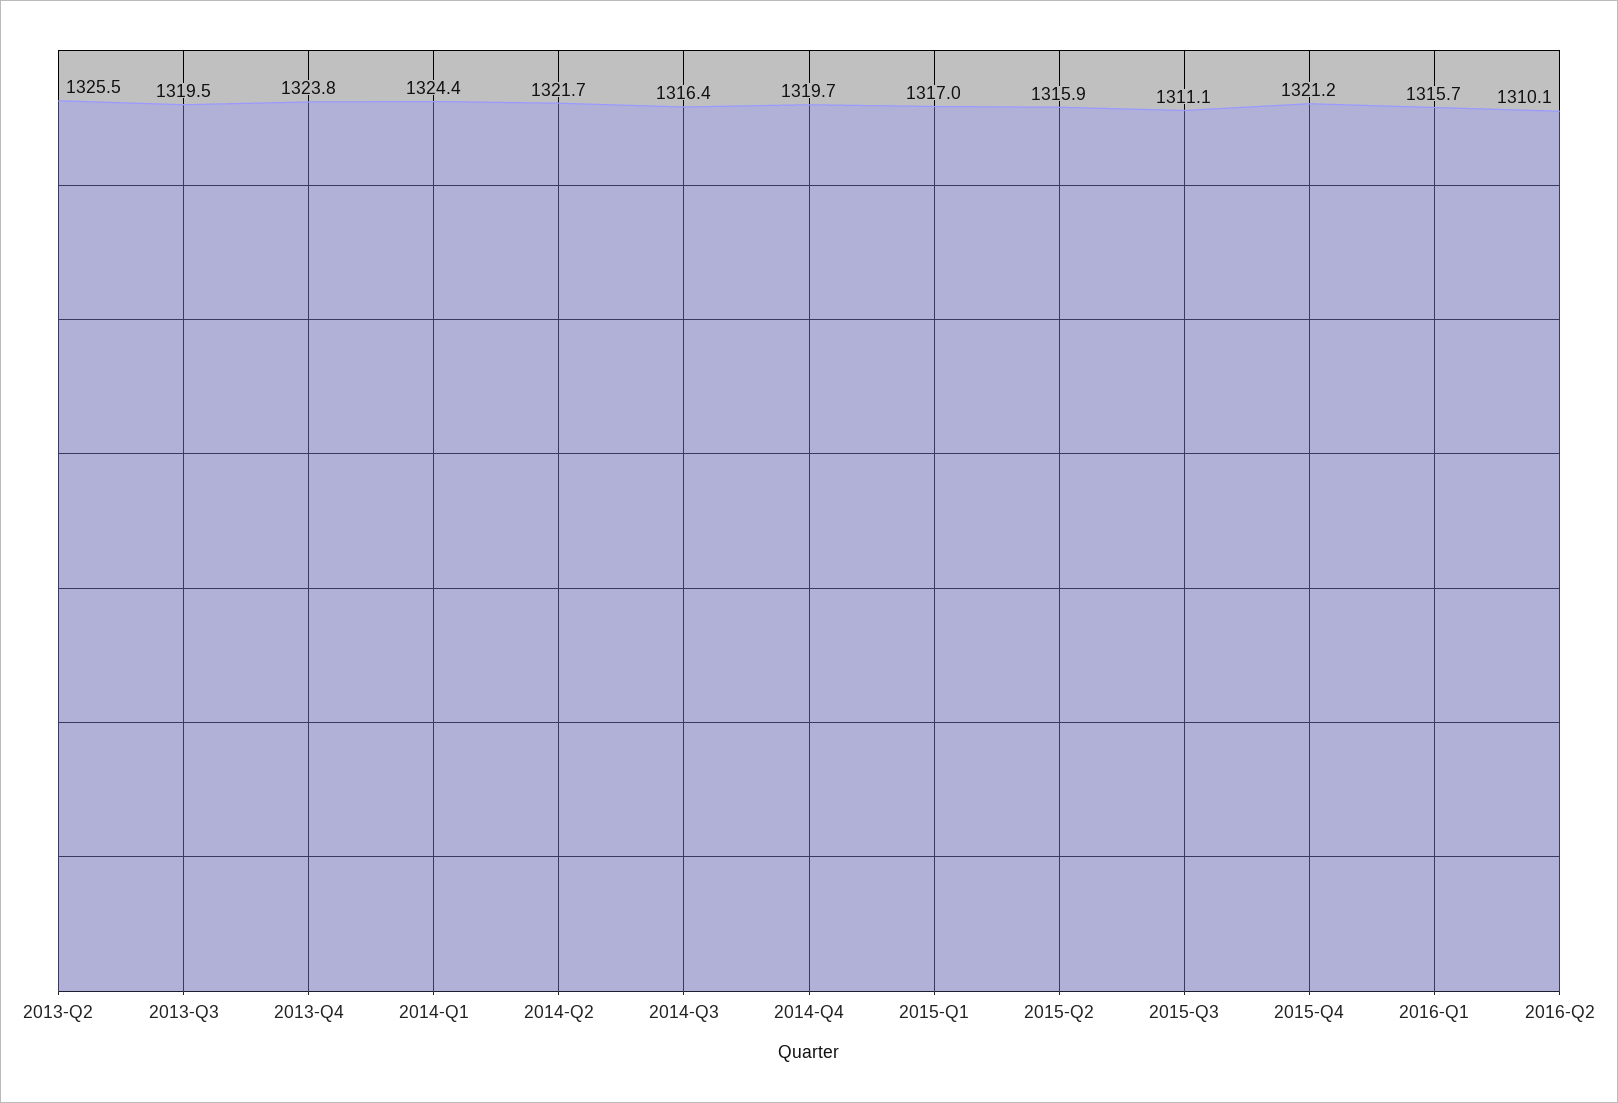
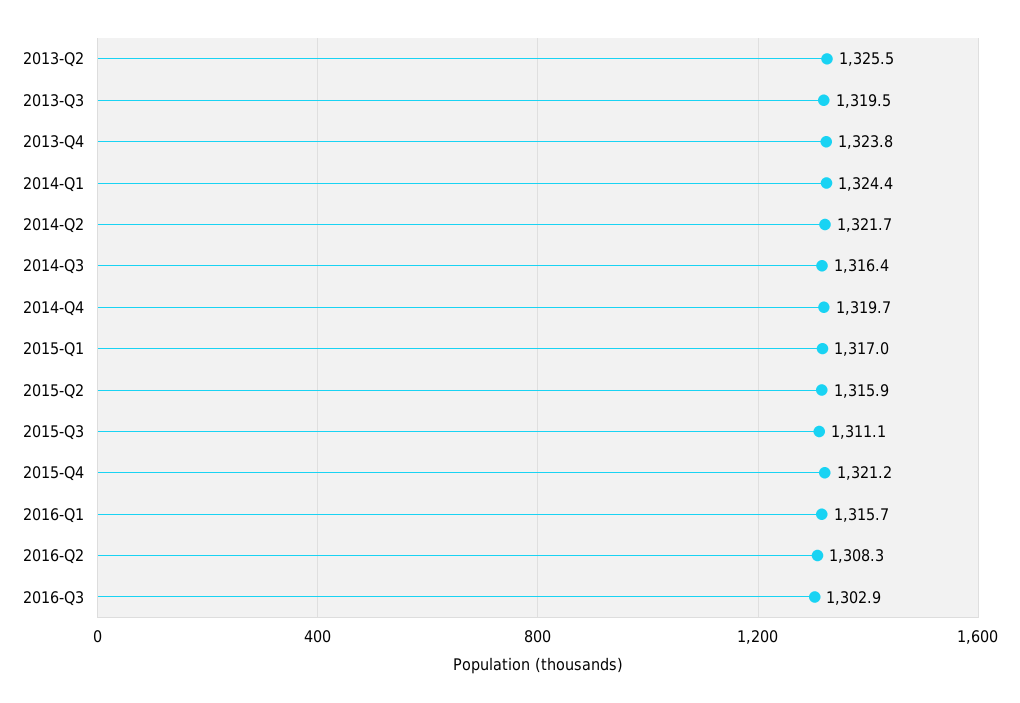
2016-Q2: 1310.1 -> 1308.3
2016-Q3: none -> 1302.9

